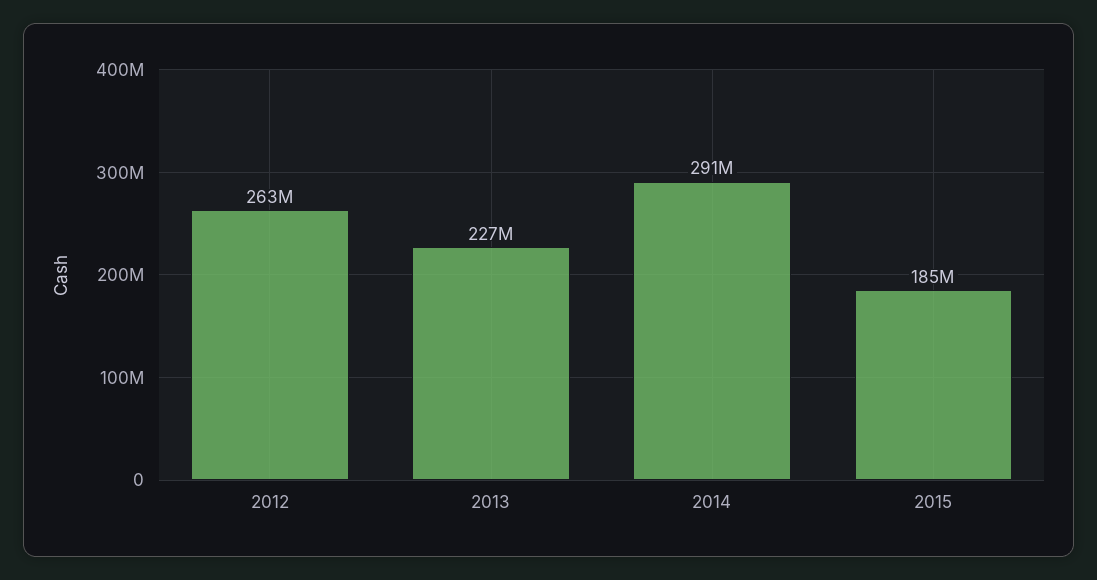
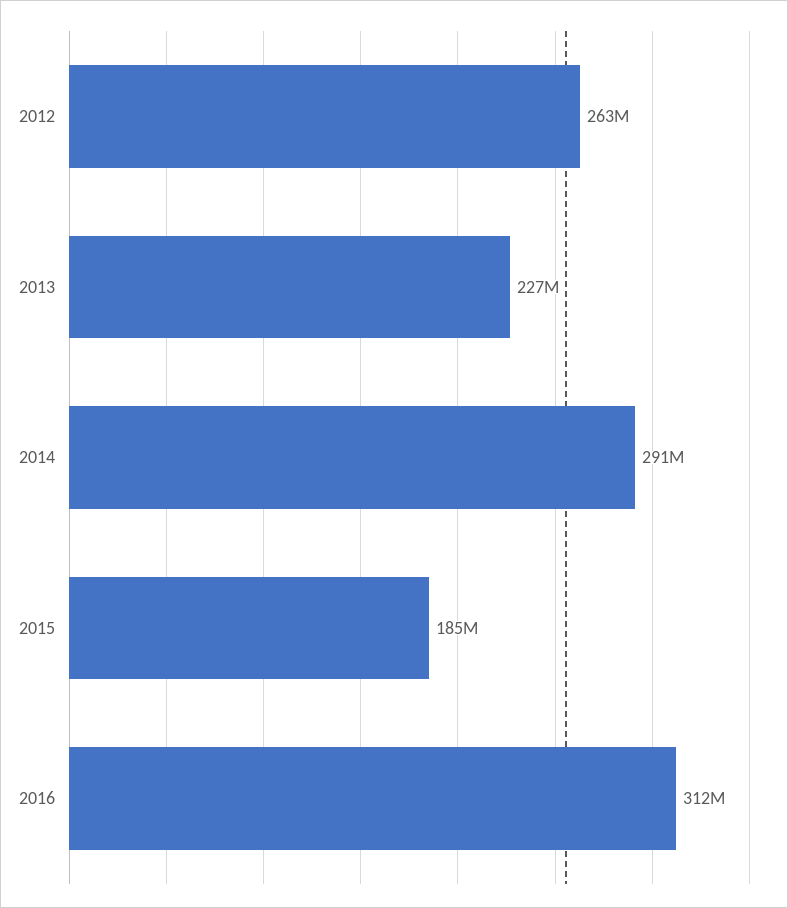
2016: none -> 312000000

